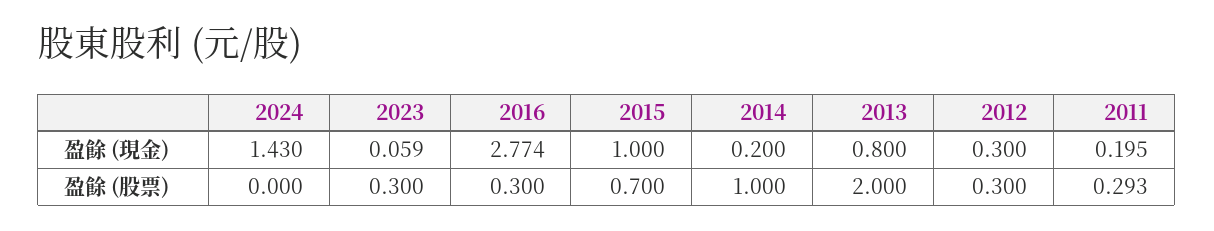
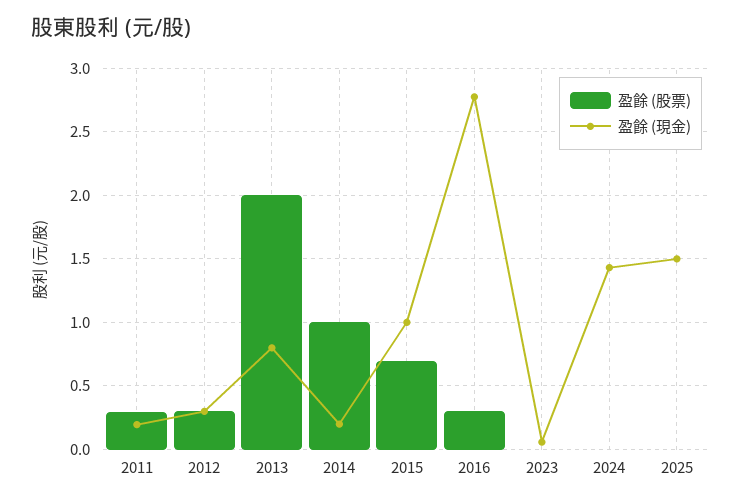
盈餘 (股票), 2023: 0.3 -> 0
盈餘 (股票), 2025: none -> 0
盈餘 (現金), 2025: none -> 1.5

